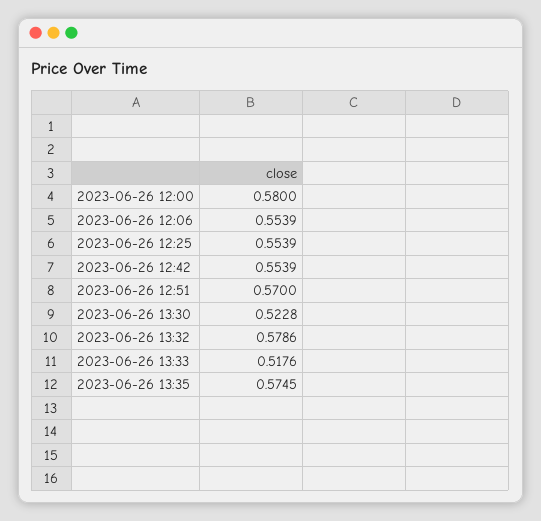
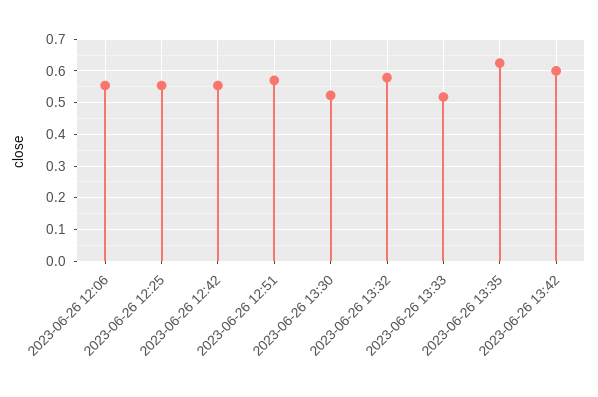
2023-06-26 12:00: 0.58 -> none
2023-06-26 13:35: 0.5745 -> 0.62
2023-06-26 13:42: none -> 0.6

